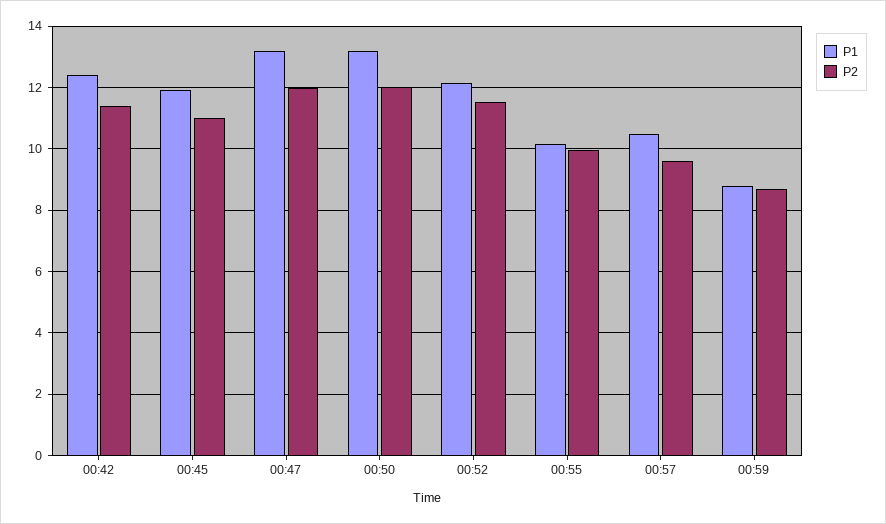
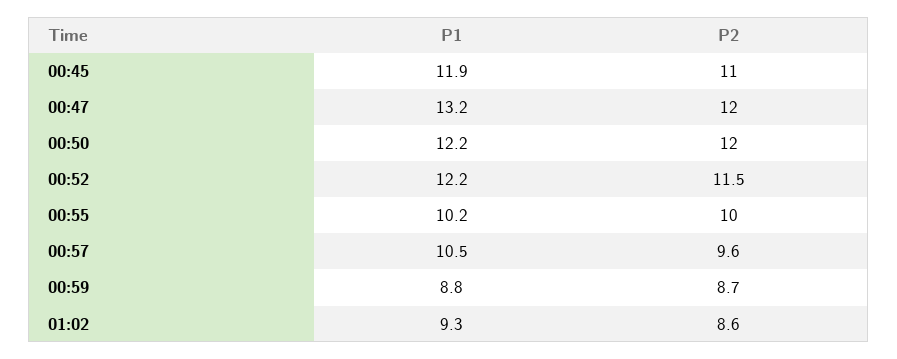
P1, 00:42: 12.4 -> none
P2, 00:42: 11.4 -> none
P1, 00:50: 13.2 -> 12.2
P1, 01:02: none -> 9.3
P2, 01:02: none -> 8.6

